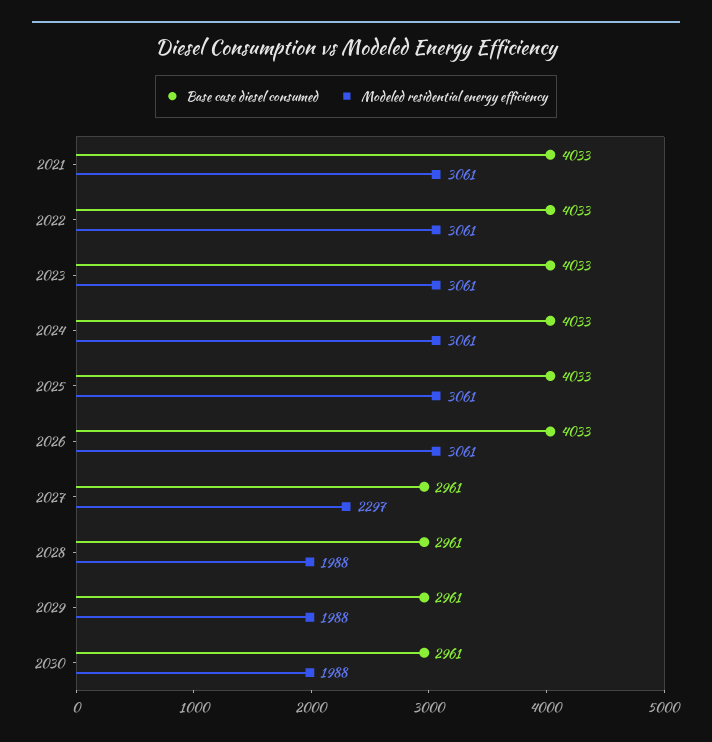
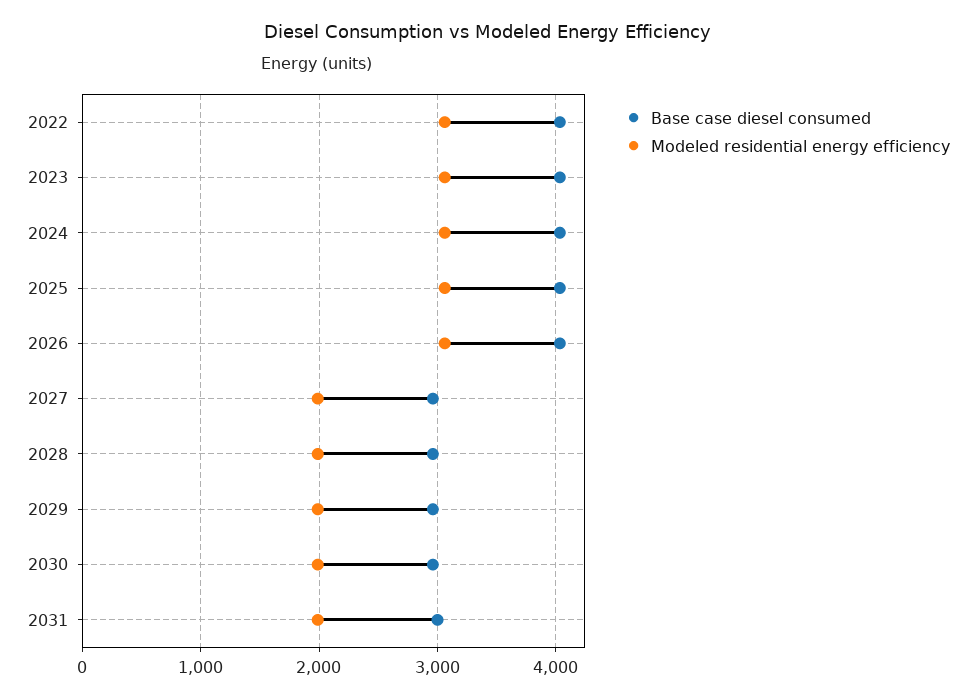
Base case diesel consumed, 2021: 4033 -> none
Modeled residential energy efficiency, 2021: 3061 -> none
Modeled residential energy efficiency, 2027: 2297 -> 2000
Base case diesel consumed, 2031: none -> 3000
Modeled residential energy efficiency, 2031: none -> 2000

